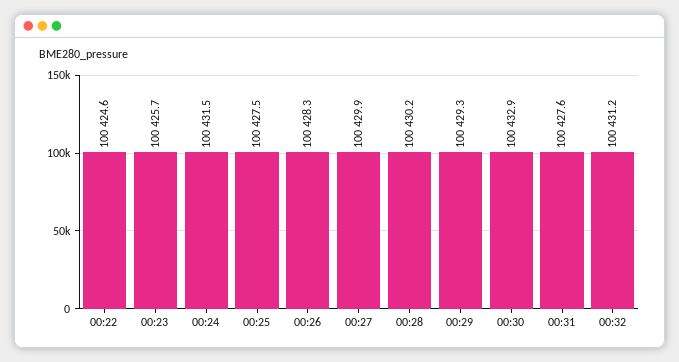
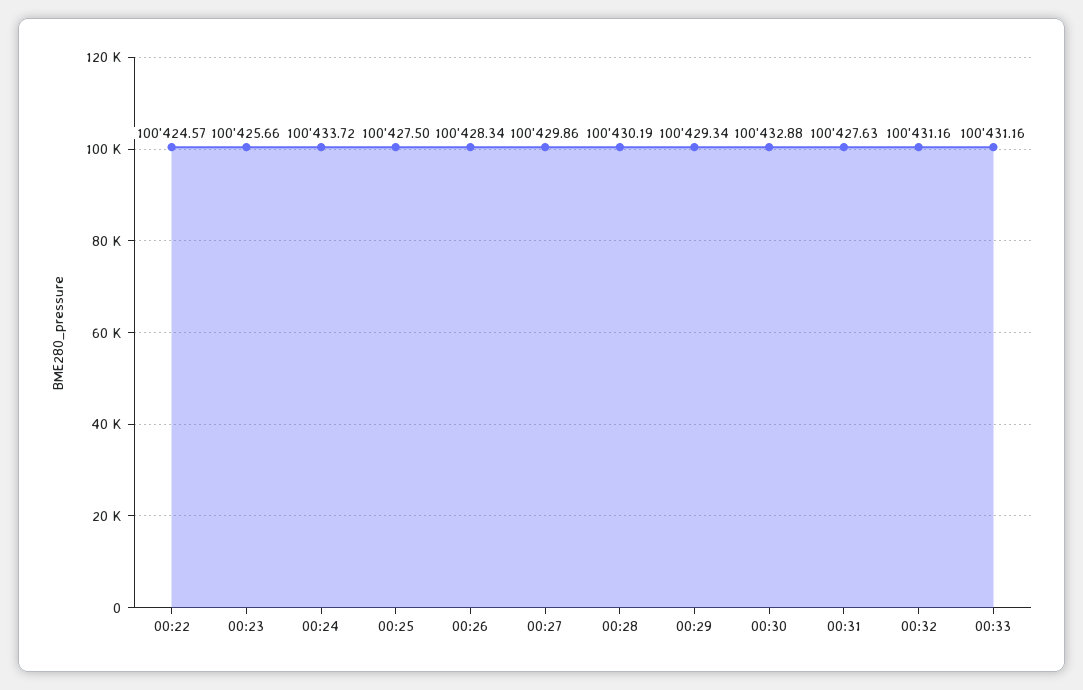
00:24: 100431.5 -> 100433.72
00:33: none -> 100431.16

